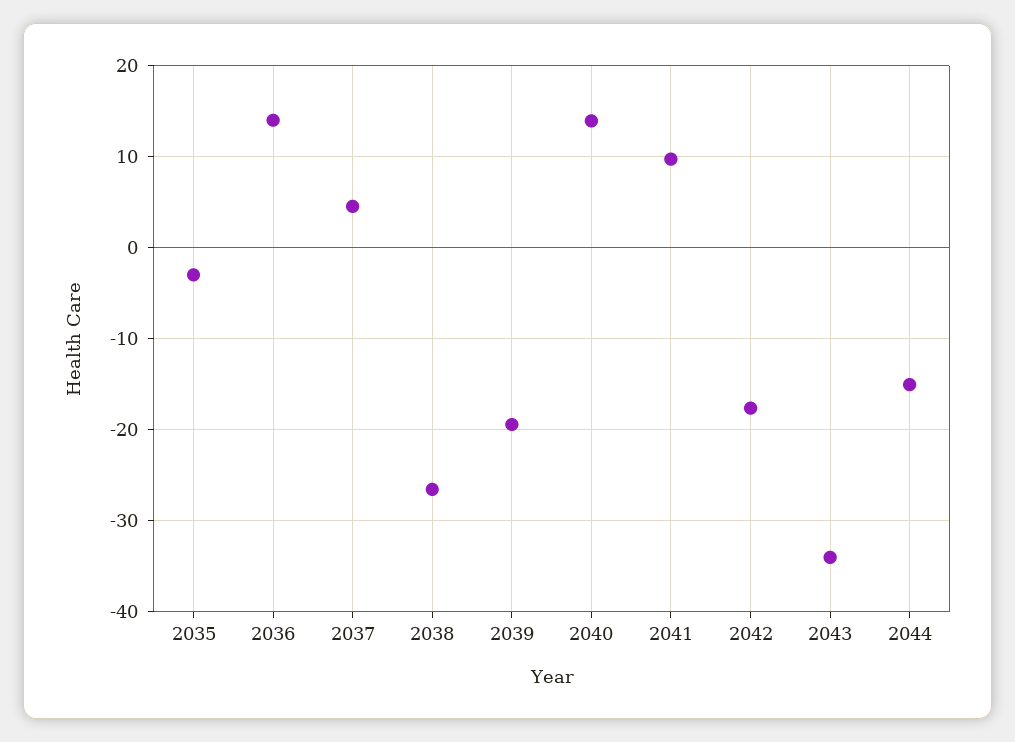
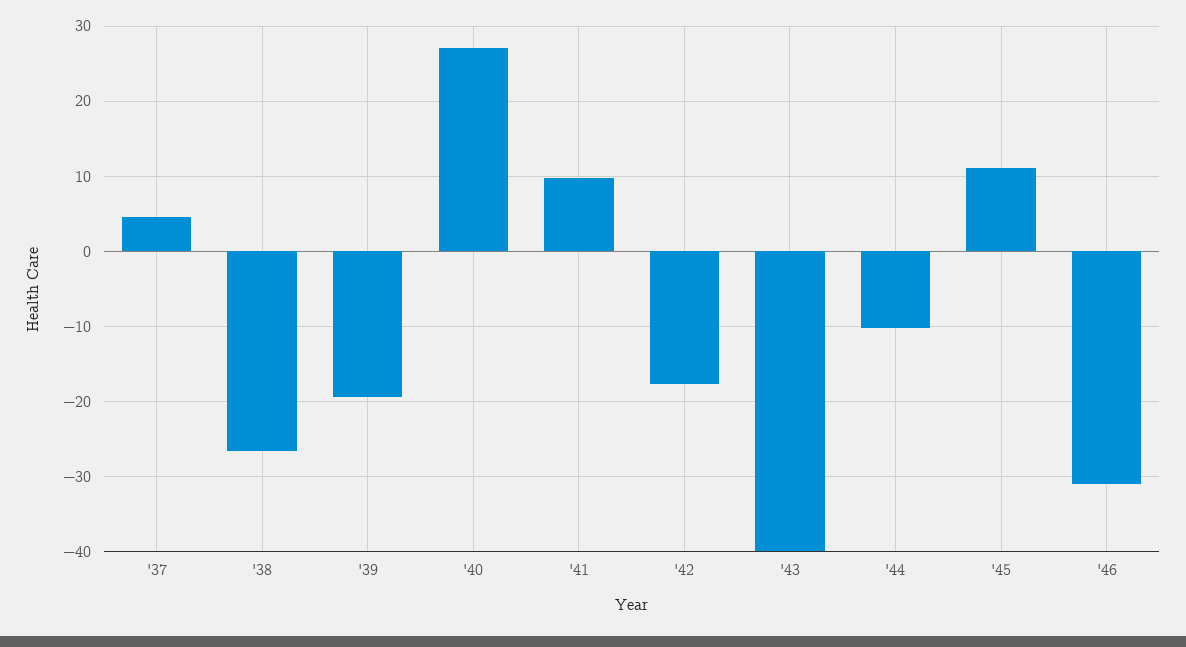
2035: -3 -> none
2036: 14 -> none
2040: 14 -> 27
2043: -34 -> -40
2044: -15 -> -10
'45: none -> 11
'46: none -> -31

